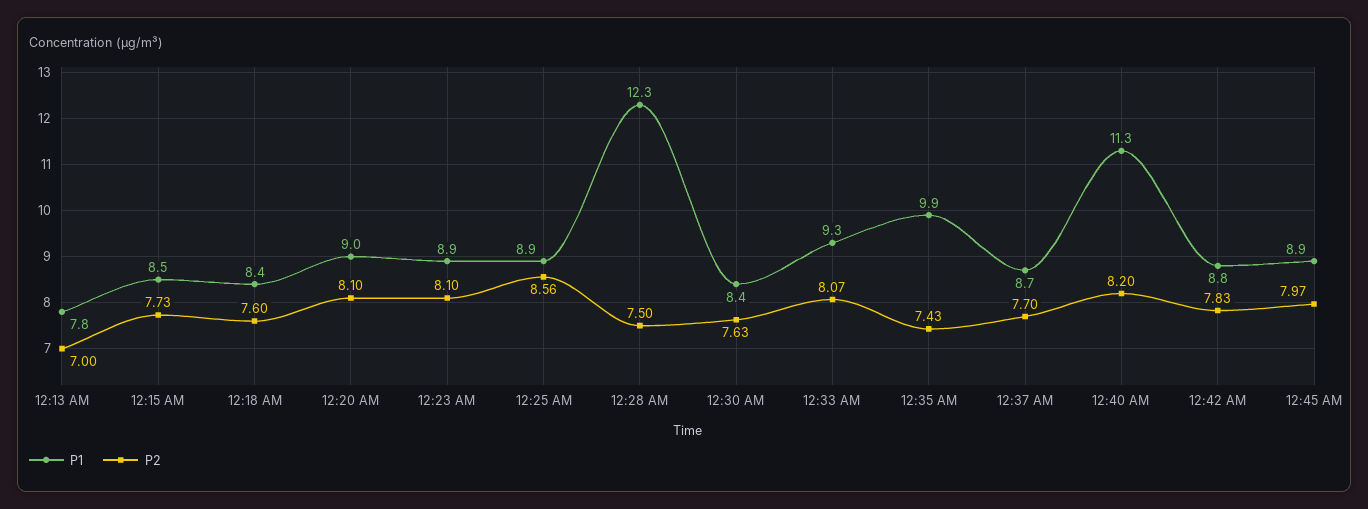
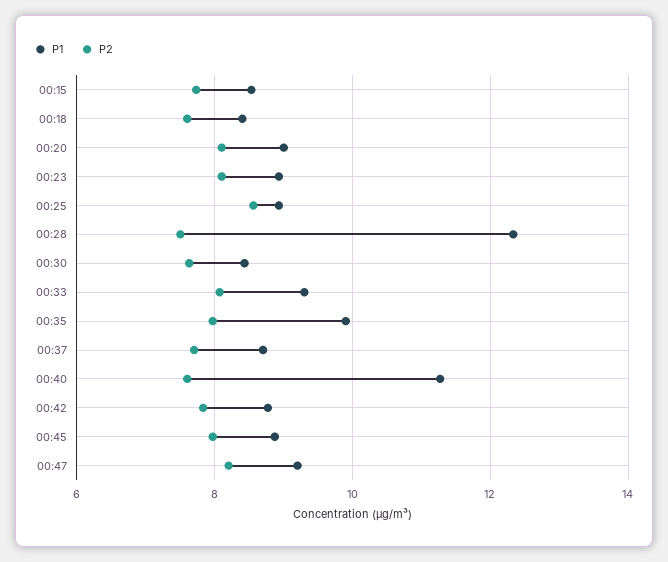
P1, 12:13 AM: 7.8 -> none
P2, 12:13 AM: 7 -> none
P2, 12:35 AM: 7.43 -> 8
P2, 12:40 AM: 8.2 -> 7.6
P1, 00:47: none -> 9.2
P2, 00:47: none -> 8.2

